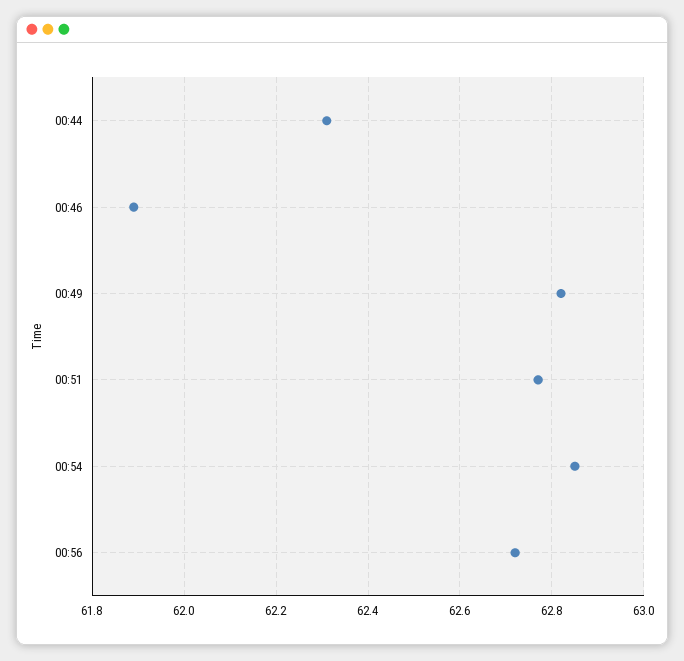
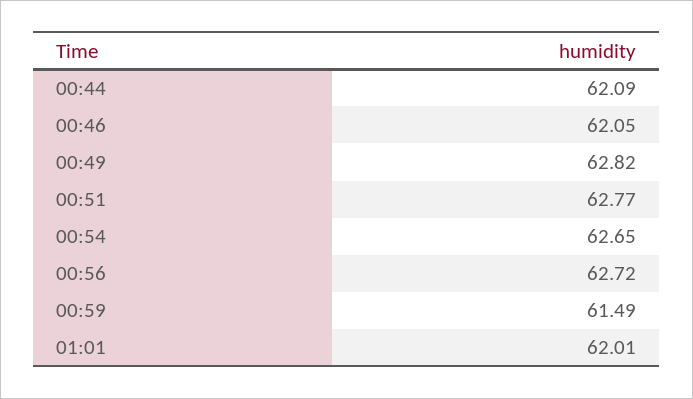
00:44: 62.3 -> 62.09
00:46: 61.9 -> 62.05
00:54: 62.85 -> 62.65
00:59: none -> 61.49
01:01: none -> 62.01

